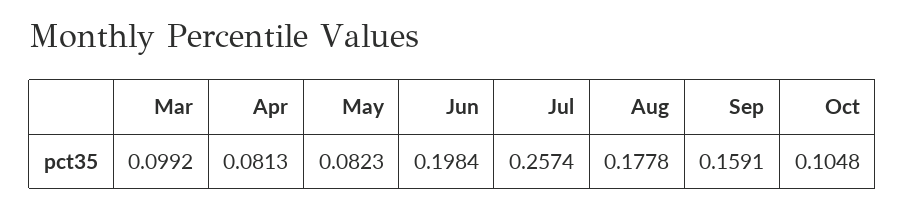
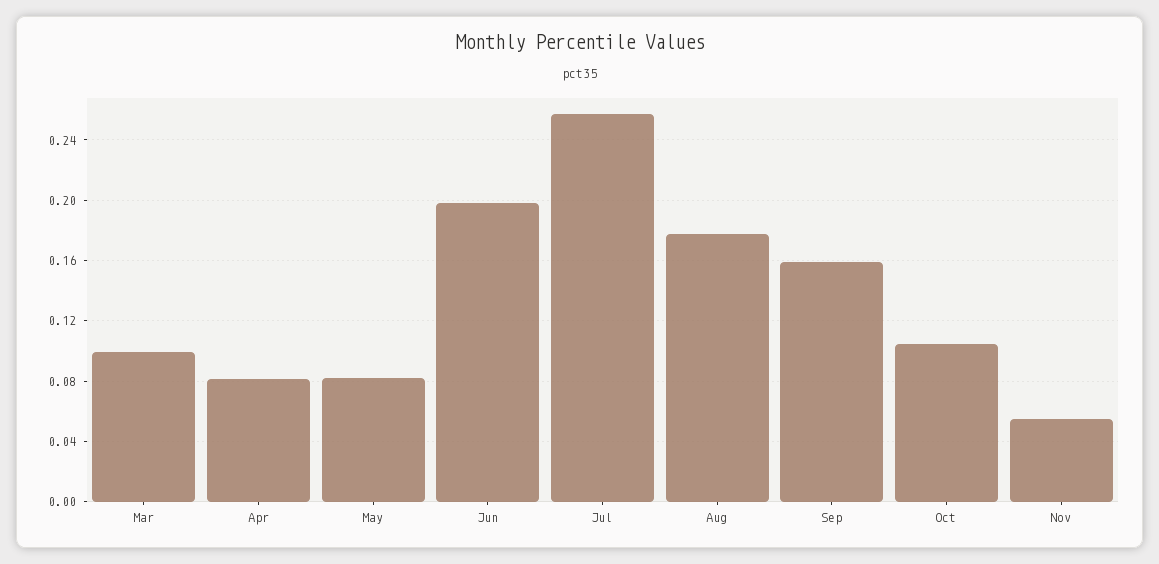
Nov: none -> 0.055

